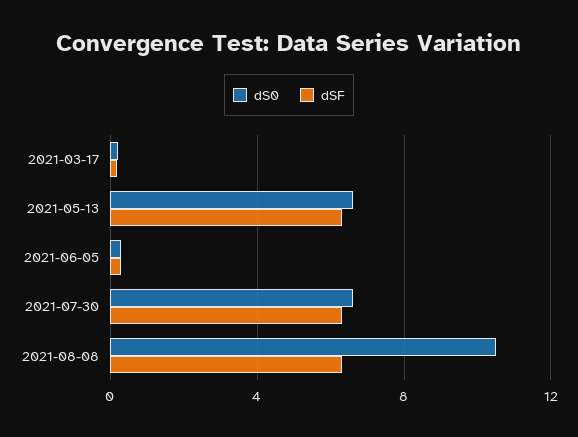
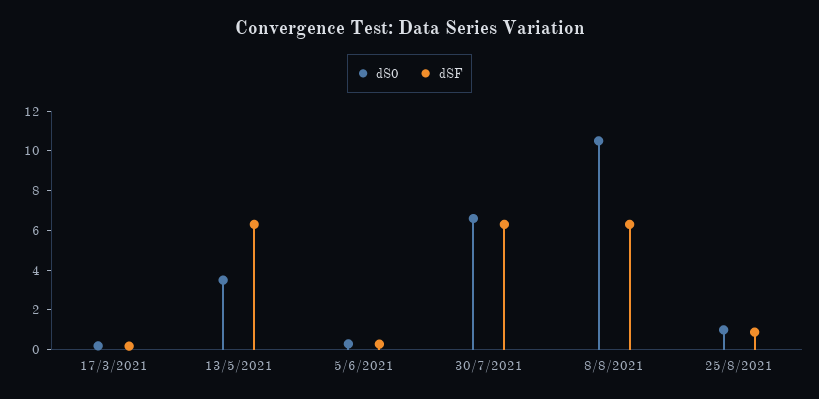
dS0, 2021-05-13: 6.5 -> 3.5
dS0, 25/8/2021: none -> 1
dSF, 25/8/2021: none -> 1

